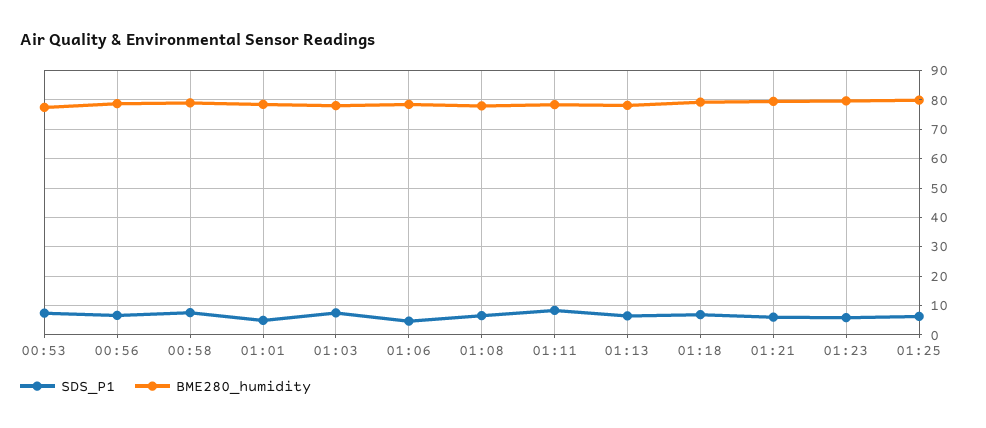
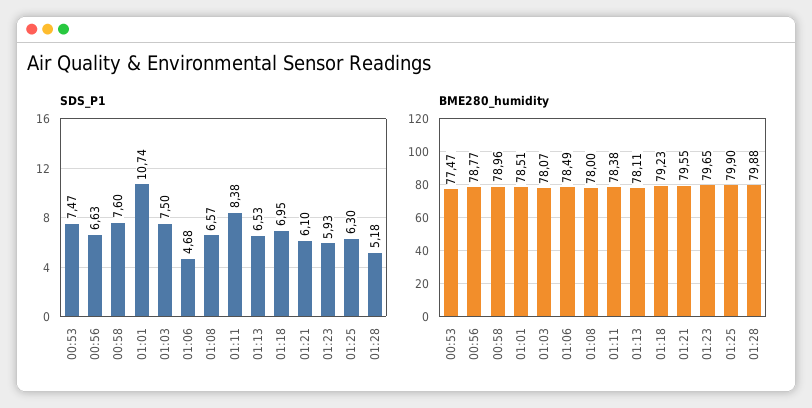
SDS_P1, 01:01: 5 -> 10.74
SDS_P1, 01:28: none -> 5.18
BME280_humidity, 01:28: none -> 79.88

